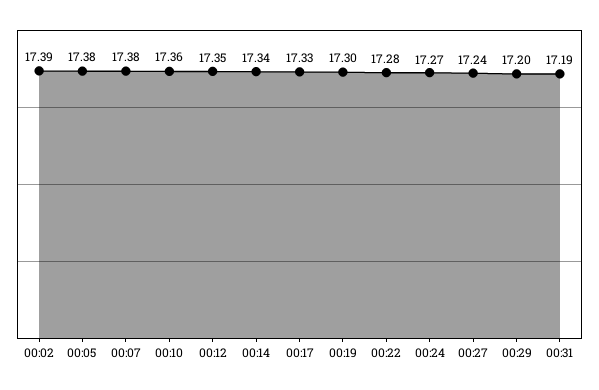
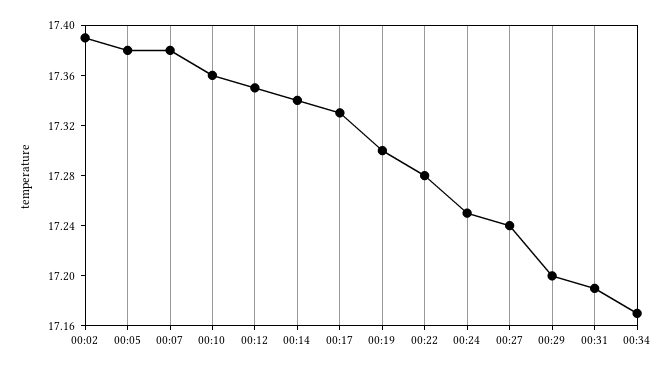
00:24: 17.27 -> 17.25
00:34: none -> 17.17

